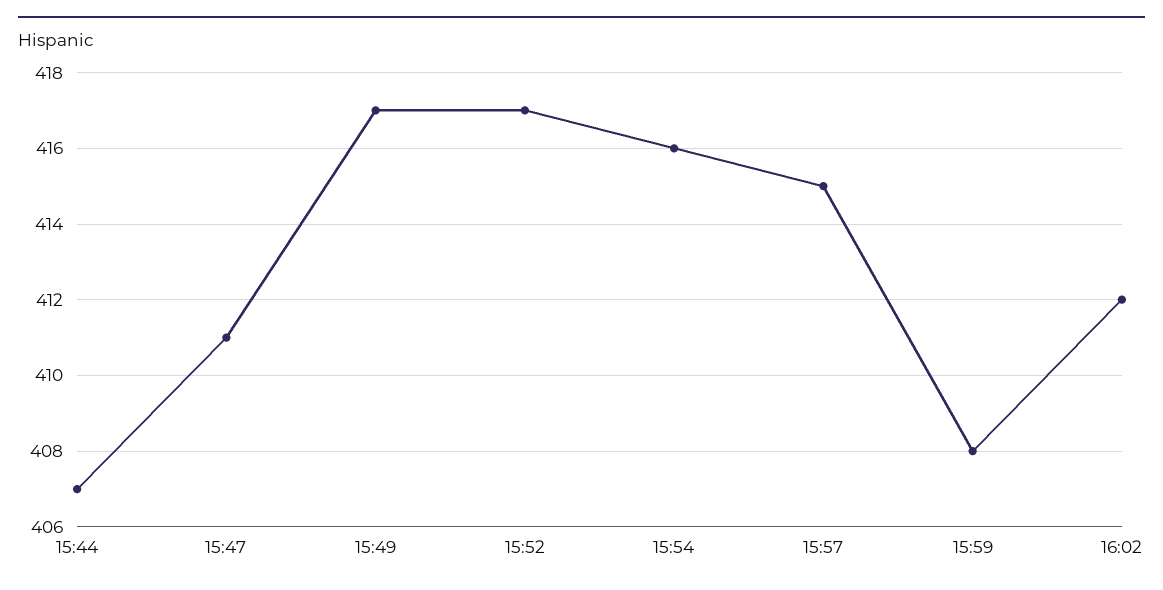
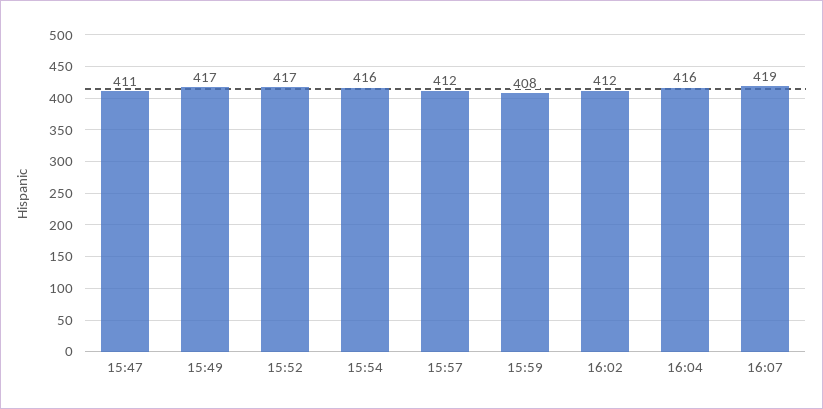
15:44: 407 -> none
15:57: 415 -> 412
16:04: none -> 416
16:07: none -> 419

